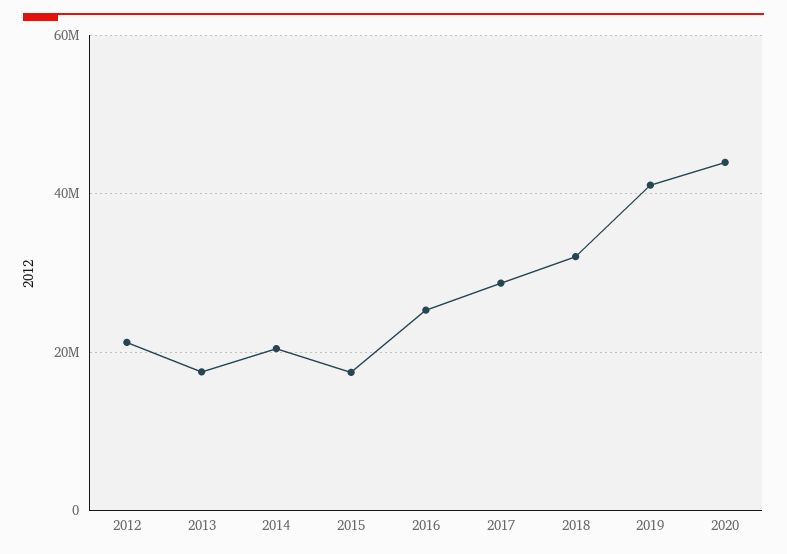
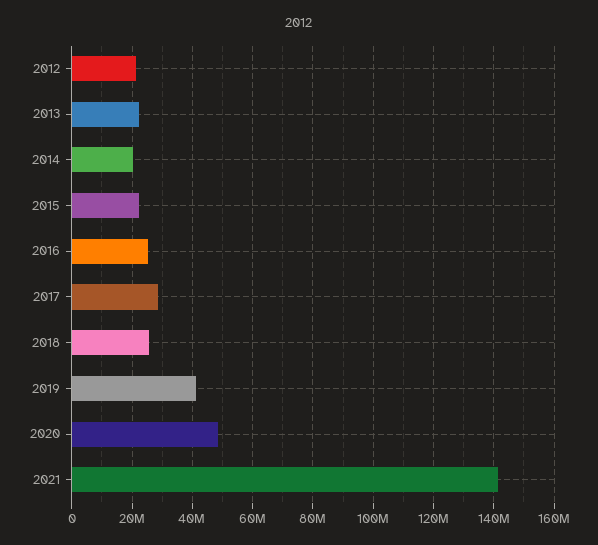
2013: 18000000 -> 22000000
2015: 18000000 -> 22000000
2018: 32000000 -> 26000000
2020: 44000000 -> 48000000
2021: none -> 142000000

